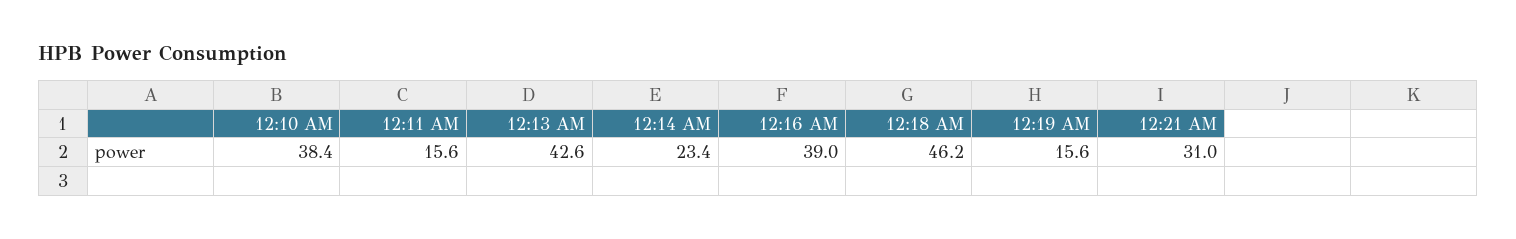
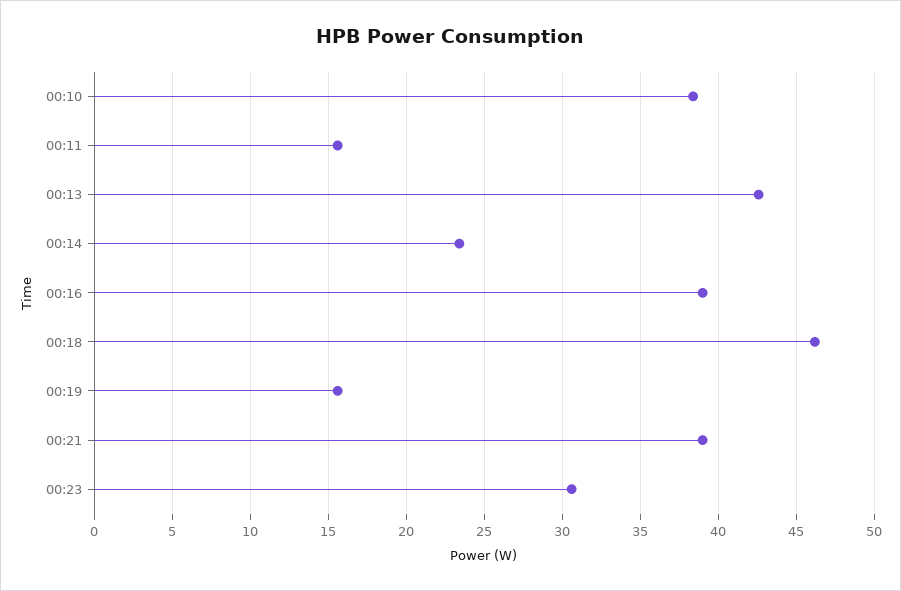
12:21 AM: 31 -> 39
00:23: none -> 30.5

